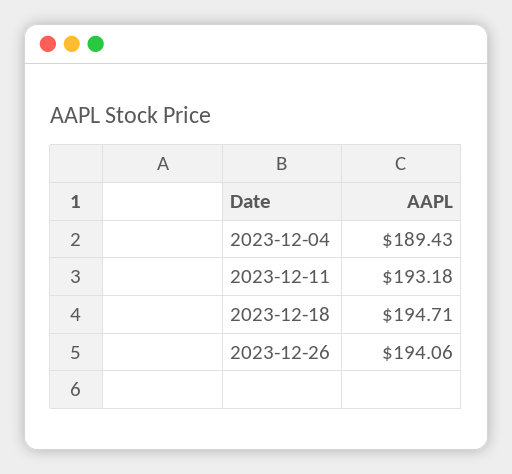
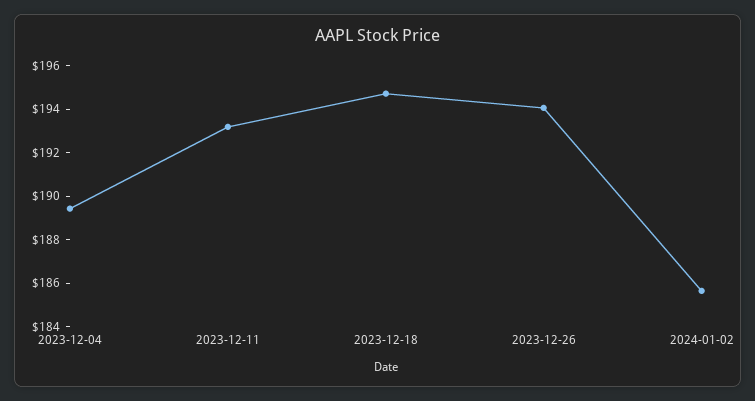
2024-01-02: none -> 185.5

